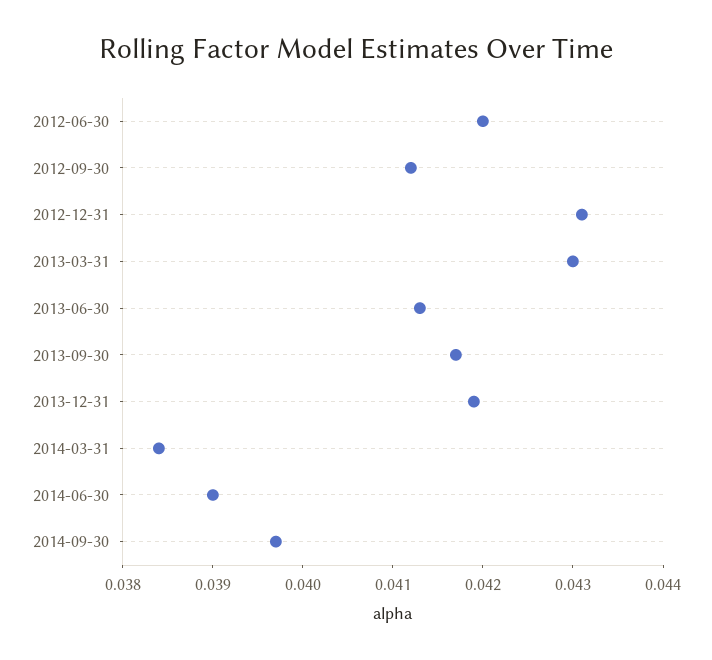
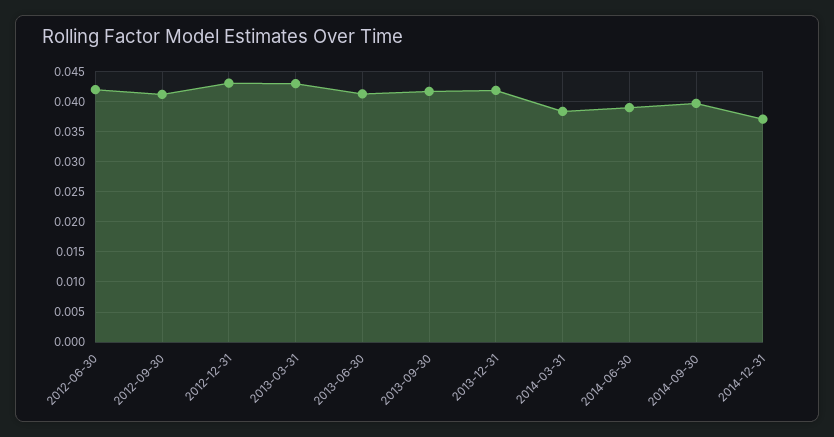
2014-12-31: none -> 0.037

